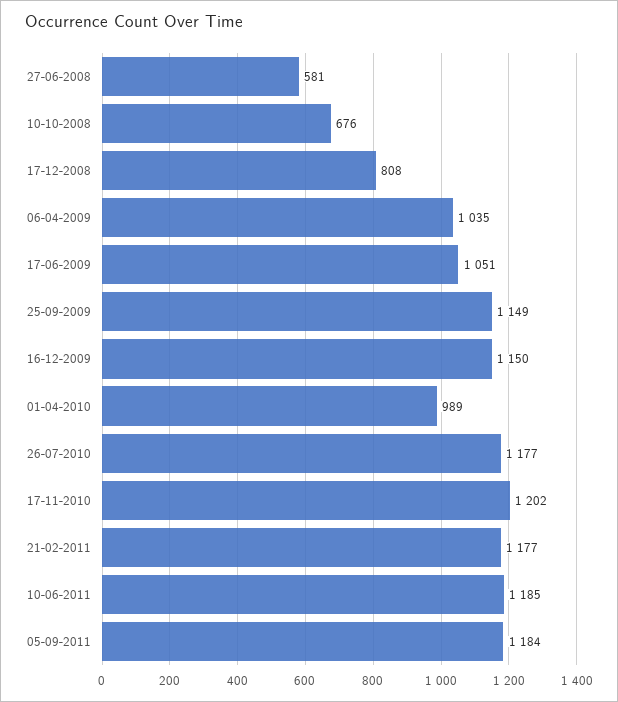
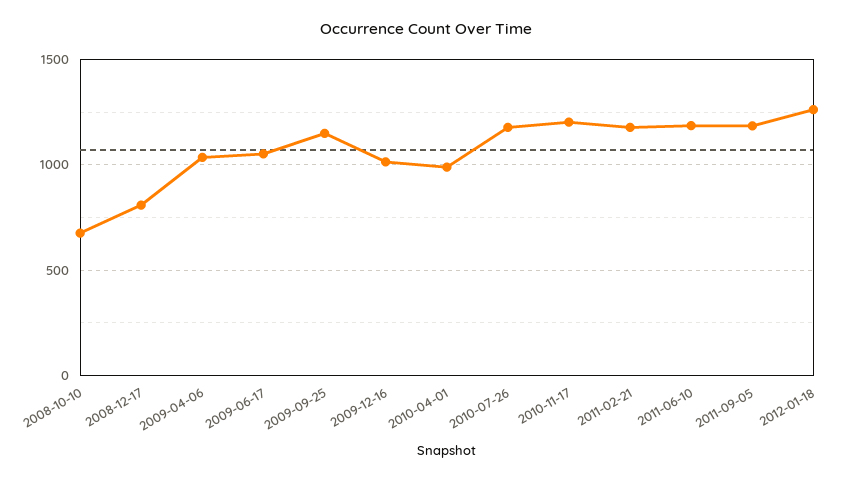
27-06-2008: 581 -> none
16-12-2009: 1150 -> 1000
2012-01-18: none -> 1250

